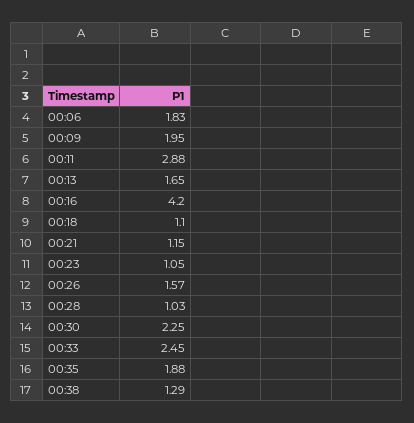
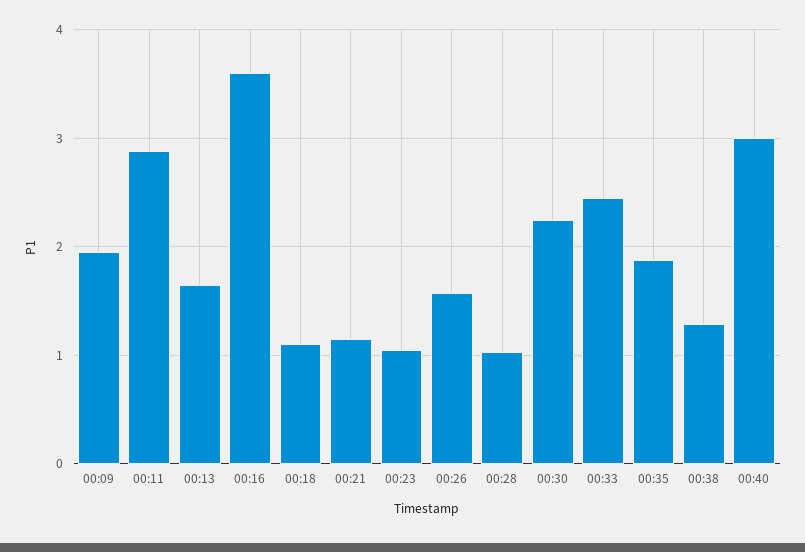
00:06: 1.83 -> none
00:16: 4.2 -> 3.6
00:40: none -> 3

